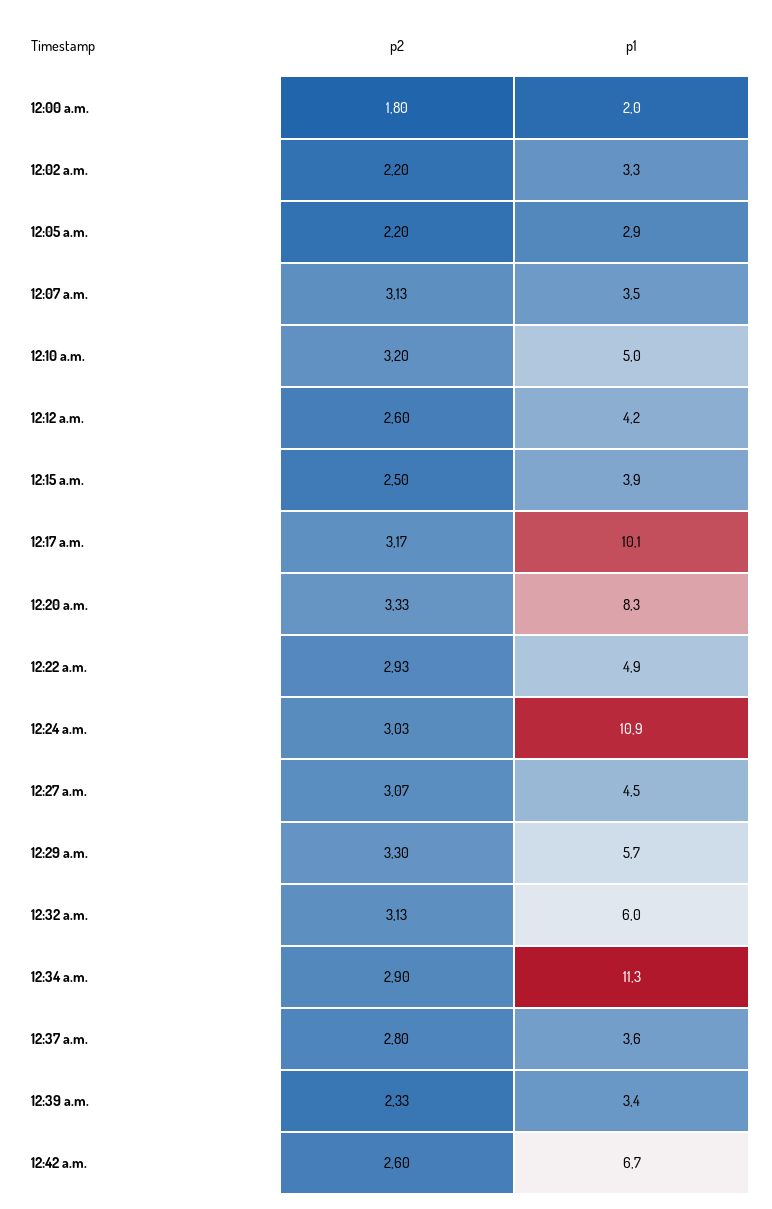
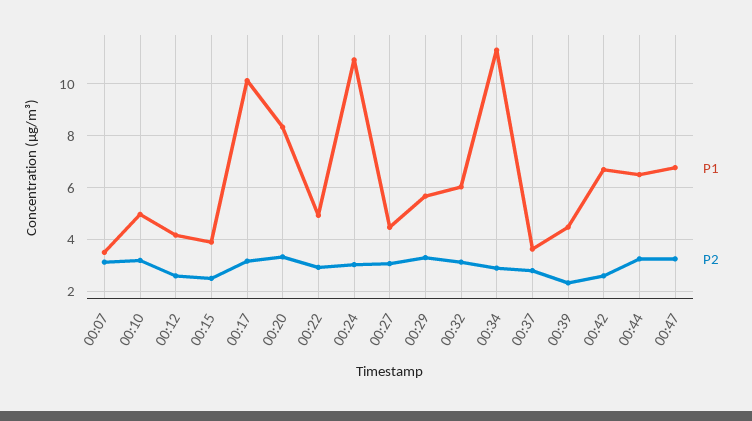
p2, 12:00 a.m.: 1.8 -> none
p1, 12:00 a.m.: 2 -> none
p2, 12:02 a.m.: 2.2 -> none
p1, 12:02 a.m.: 3.3 -> none
p2, 12:05 a.m.: 2.2 -> none
p1, 12:05 a.m.: 2.9 -> none
p1, 12:39 a.m.: 3.4 -> 4.5
p1, 00:44: none -> 6.5
p2, 00:44: none -> 3.25
p1, 00:47: none -> 6.75
p2, 00:47: none -> 3.25

